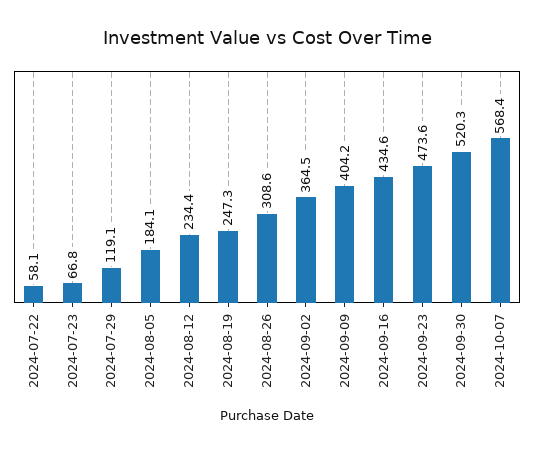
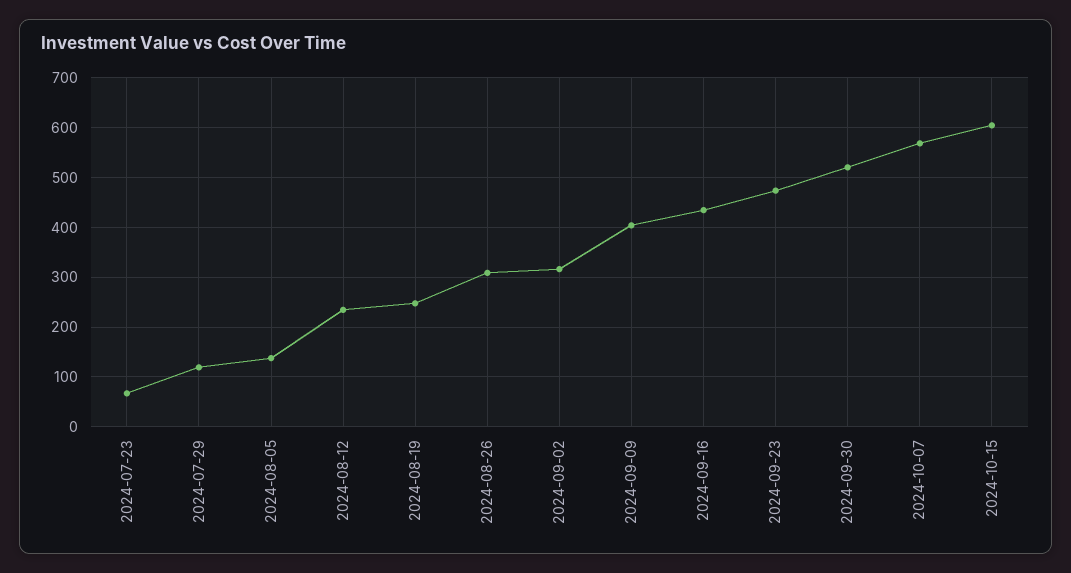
2024-07-22: 58.1 -> none
2024-08-05: 184.1 -> 140
2024-09-02: 364.5 -> 320
2024-10-15: none -> 600

